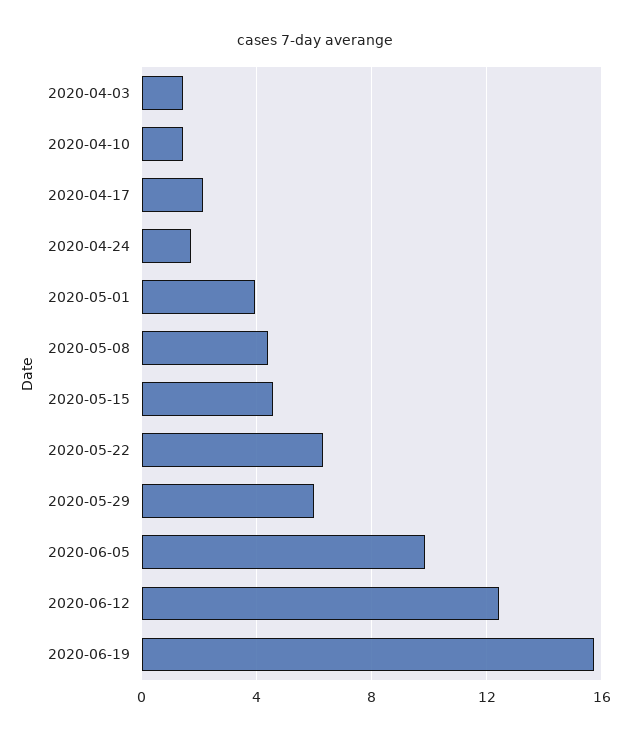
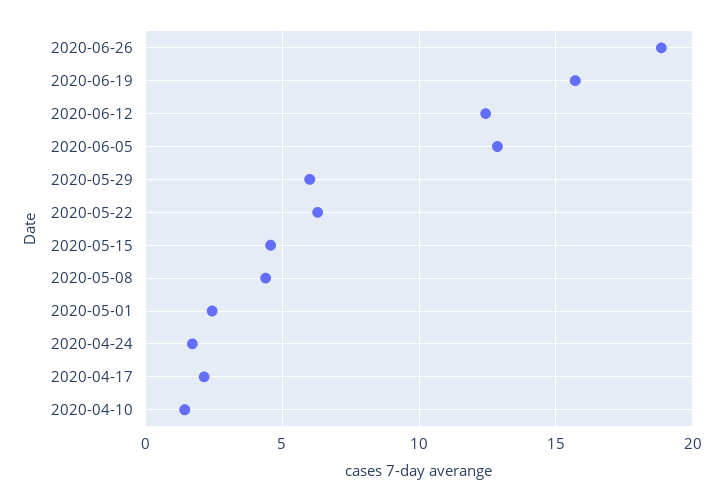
2020-04-03: 1.5 -> none
2020-05-01: 4 -> 2.5
2020-06-05: 10 -> 13
2020-06-26: none -> 19

